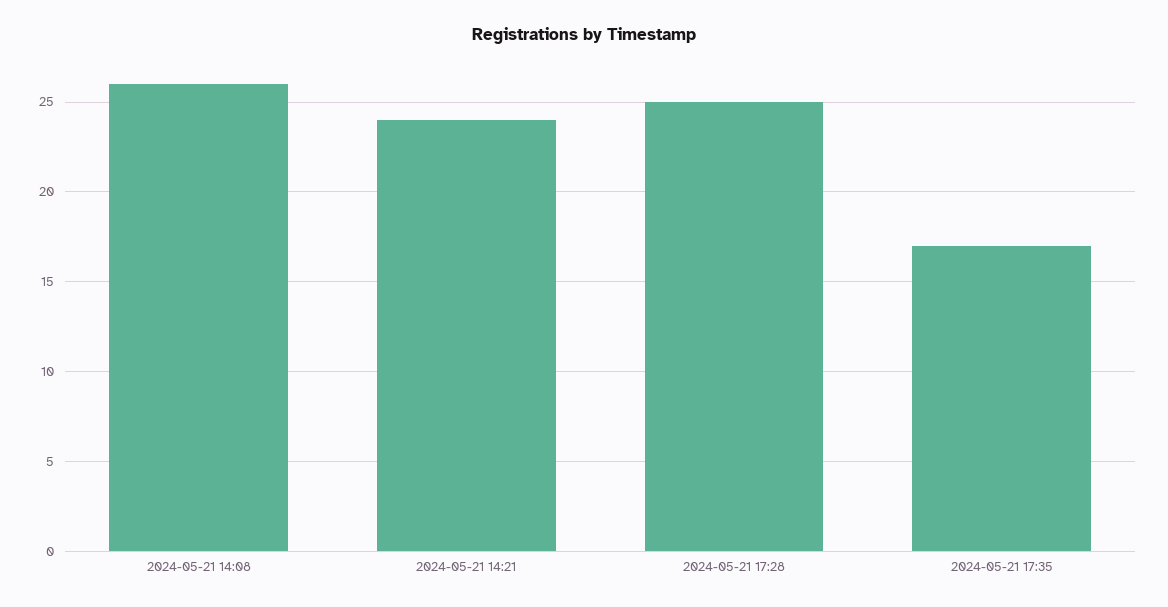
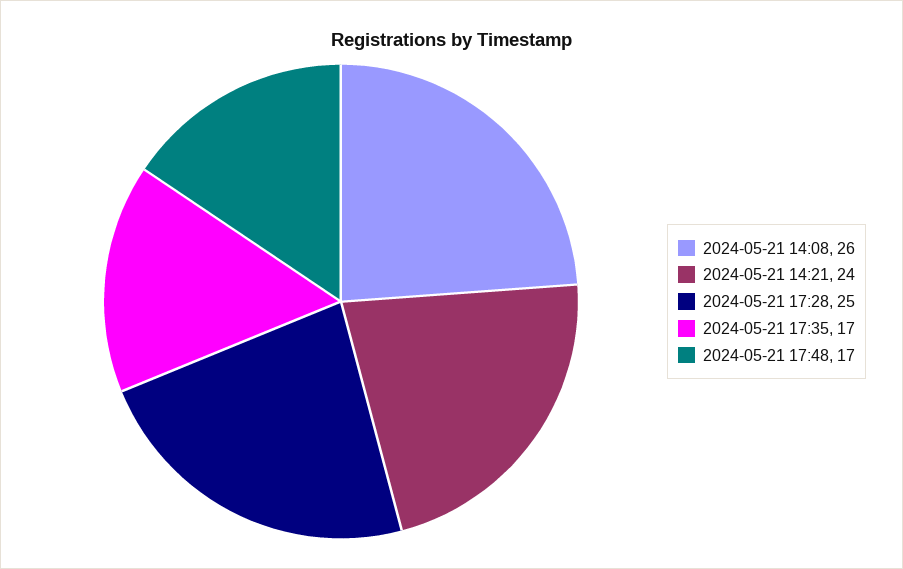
2024-05-21 17:48: none -> 17

